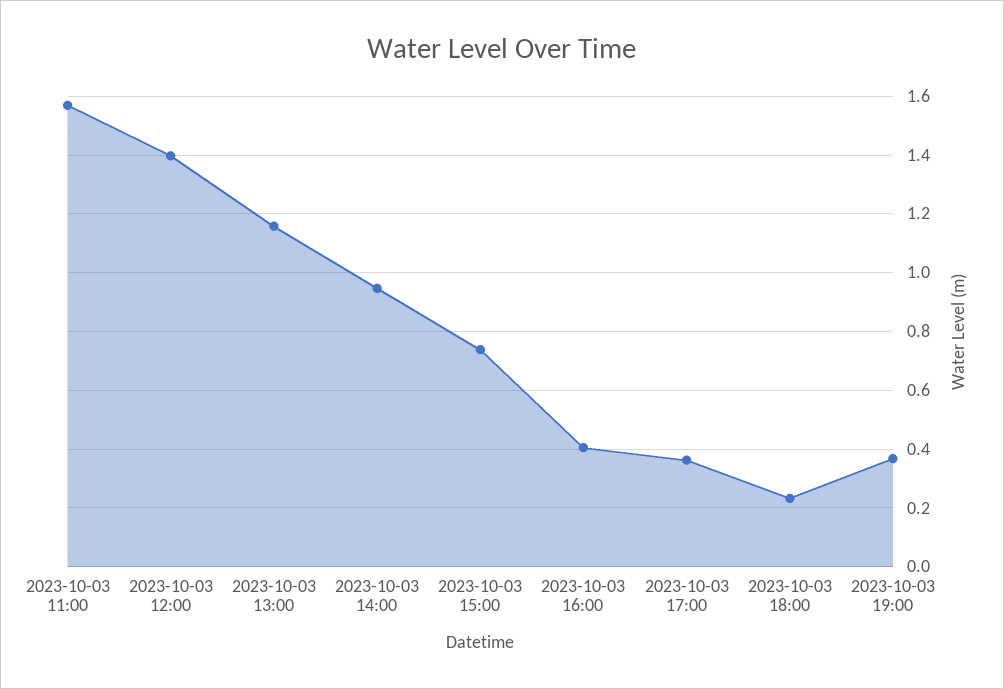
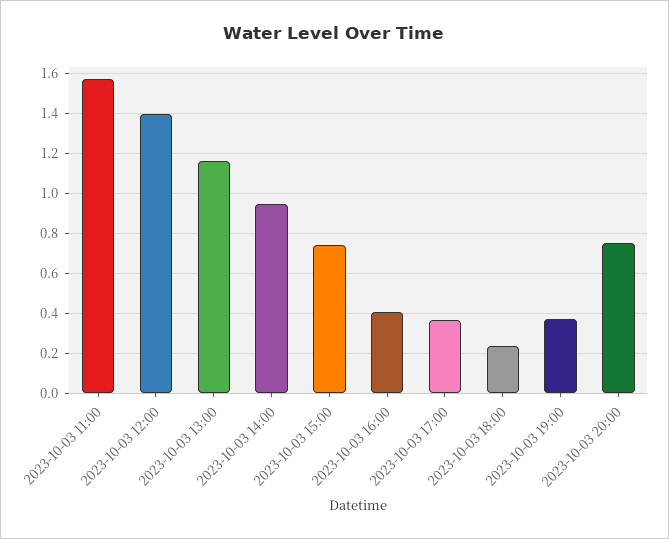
2023-10-03 20:00: none -> 0.75

